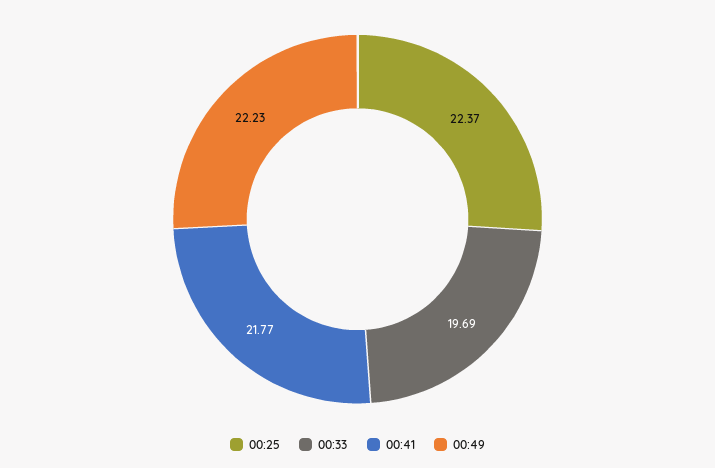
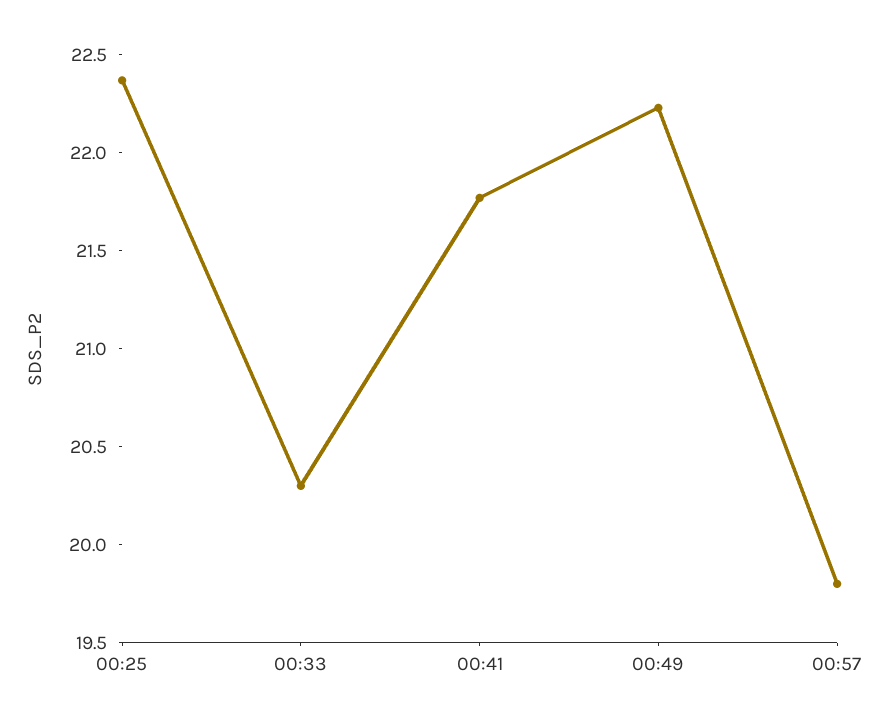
00:33: 19.69 -> 20.3
00:57: none -> 19.8

